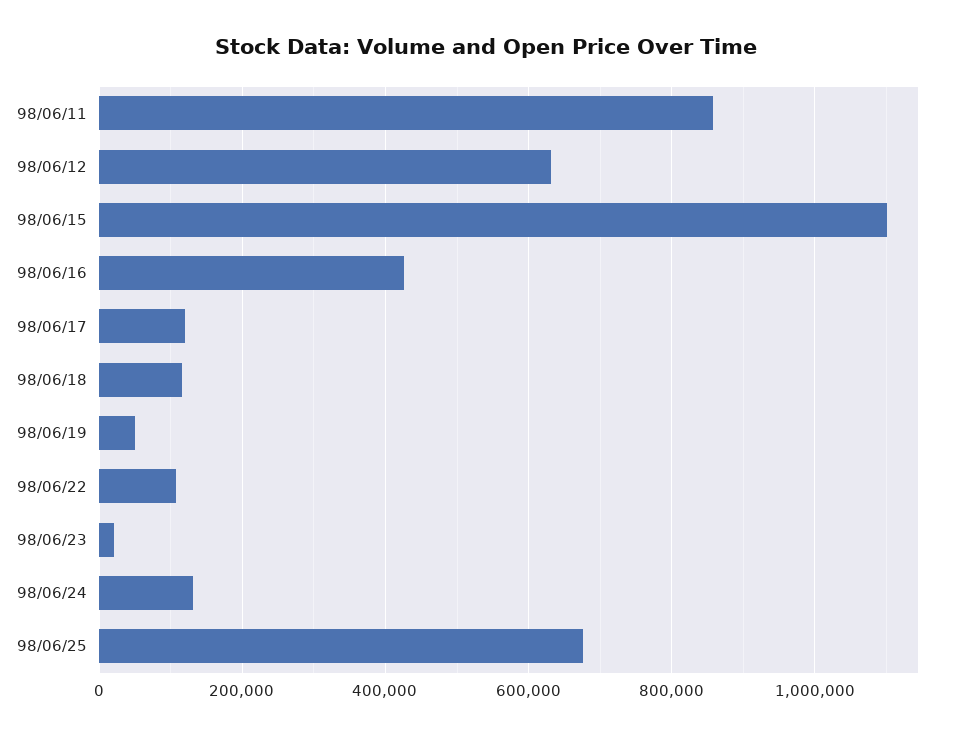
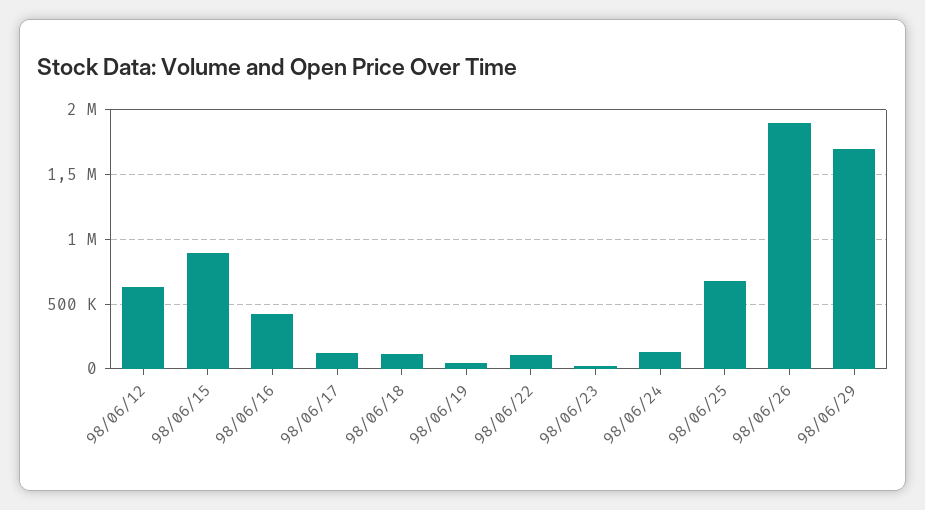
98/06/11: 860000 -> none
98/06/15: 1100000 -> 900000
98/06/26: none -> 1900000
98/06/29: none -> 1700000

